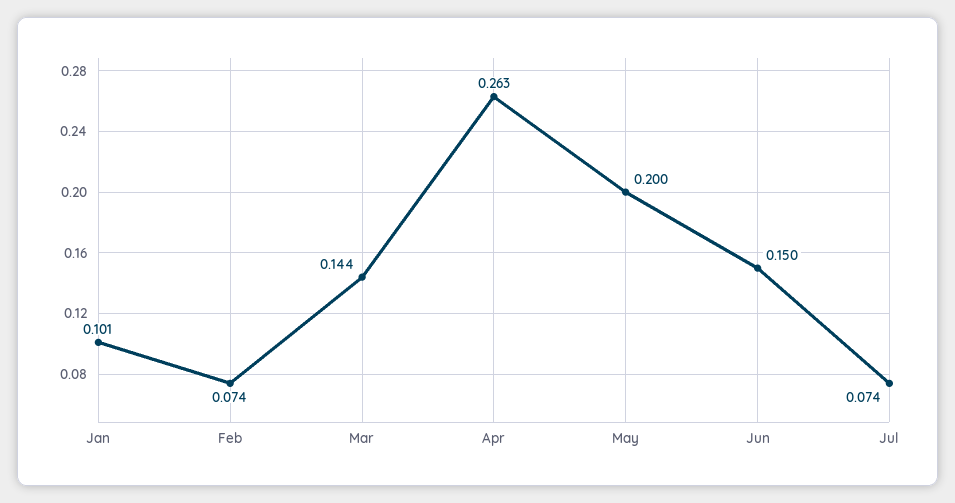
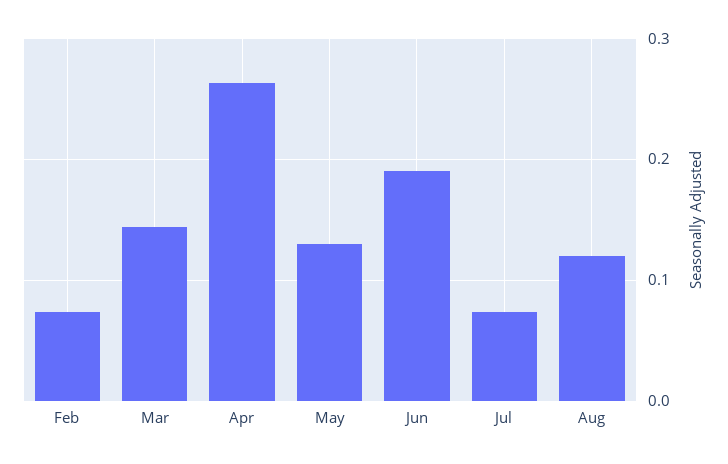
Jan: 0.101 -> none
May: 0.2 -> 0.13
Jun: 0.15 -> 0.19
Aug: none -> 0.12

